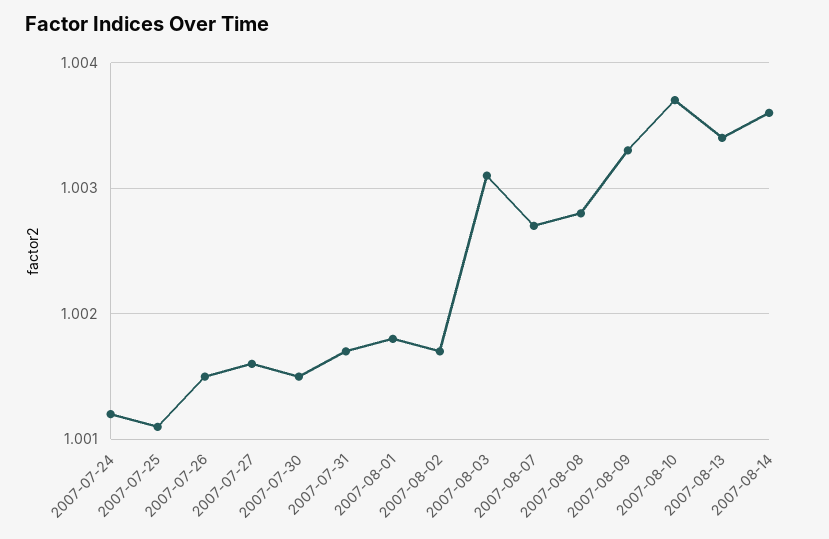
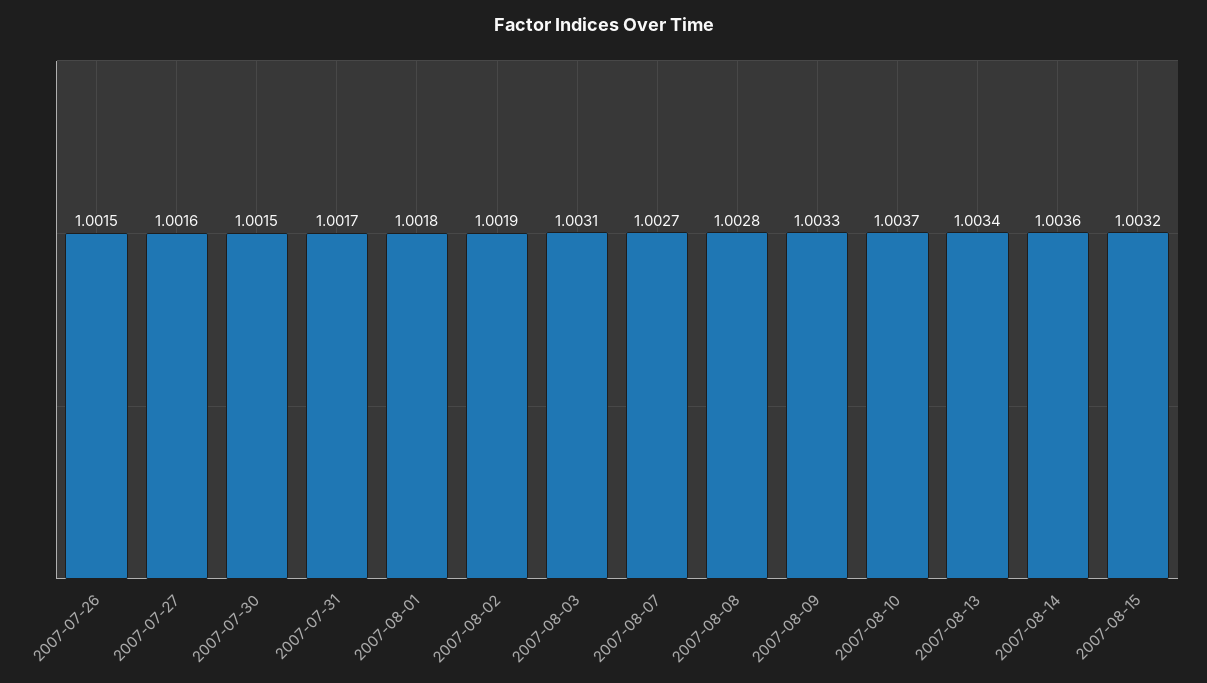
2007-07-24: 1.0012 -> none
2007-07-25: 1.0011 -> none
2007-08-02: 1.0017 -> 1.0019
2007-08-15: none -> 1.0032

